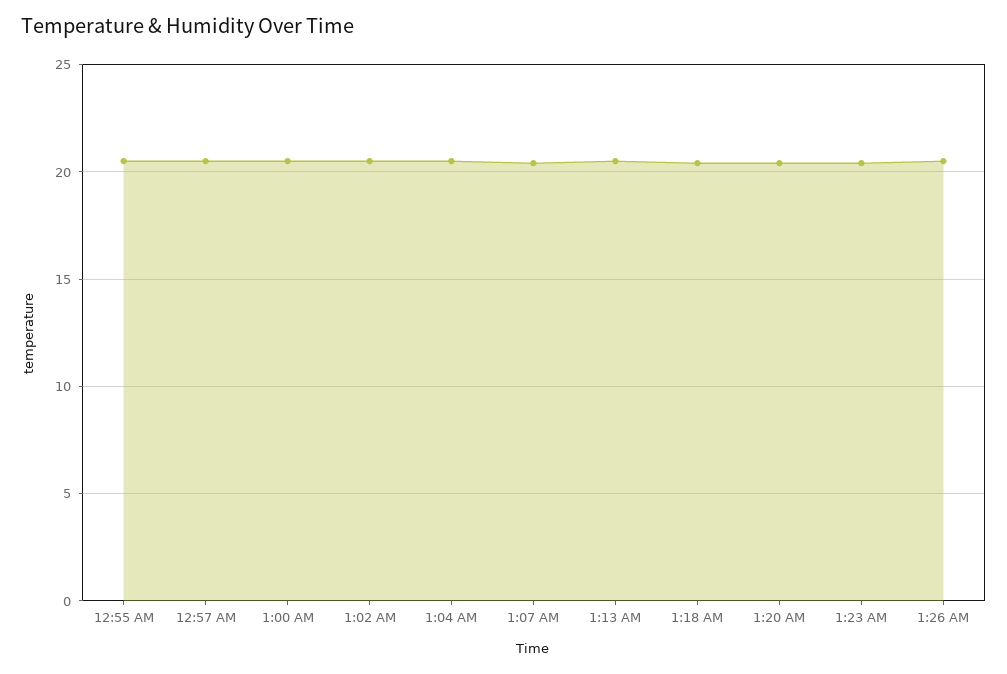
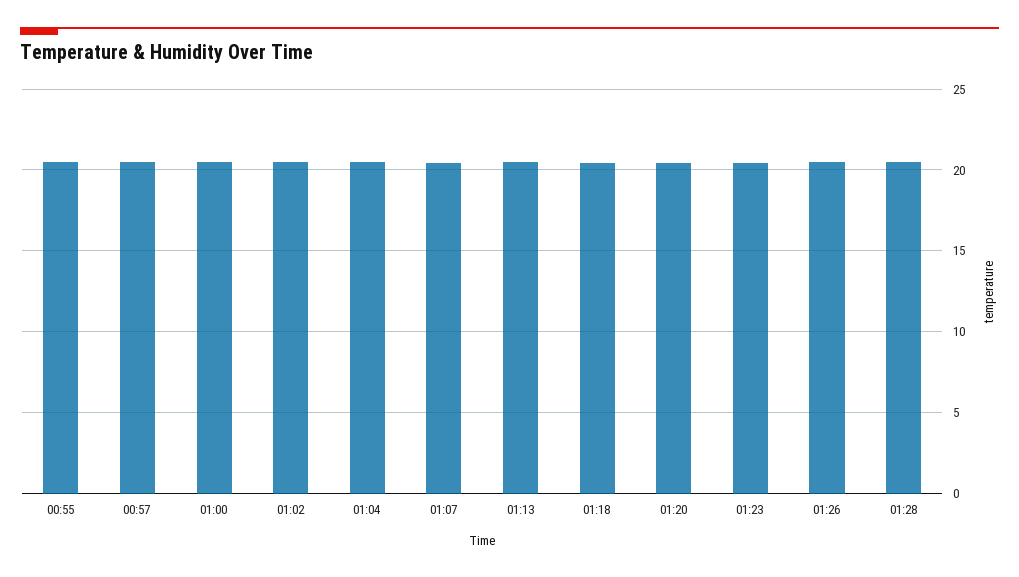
01:28: none -> 20.5

